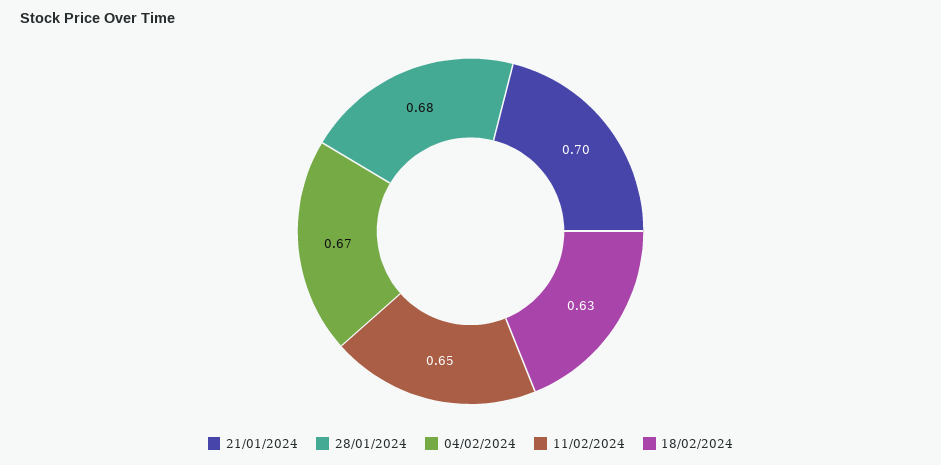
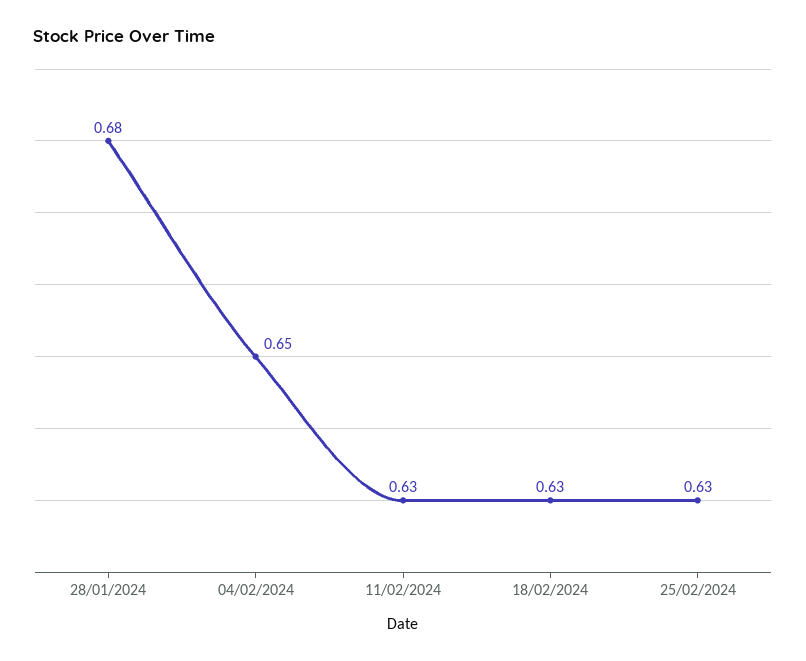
21/01/2024: 0.7 -> none
04/02/2024: 0.67 -> 0.65
11/02/2024: 0.65 -> 0.63
25/02/2024: none -> 0.63

